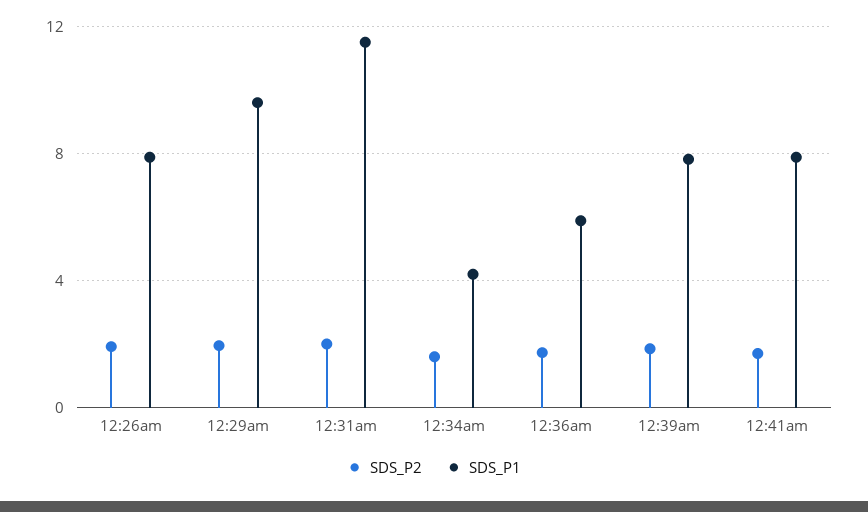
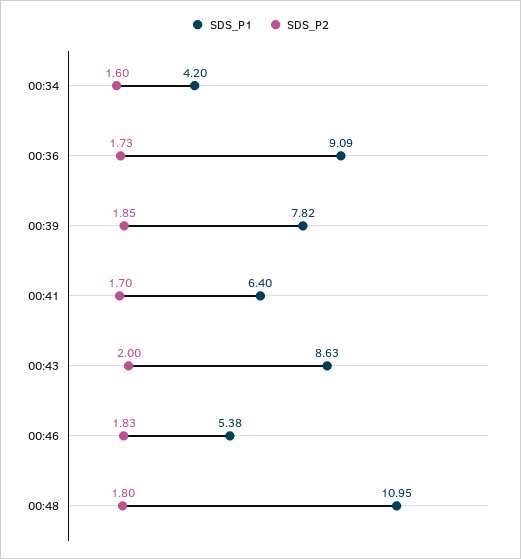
SDS_P2, 12:26am: 2 -> none
SDS_P1, 12:26am: 8 -> none
SDS_P2, 12:29am: 2 -> none
SDS_P1, 12:29am: 9.5 -> none
SDS_P2, 12:31am: 2 -> none
SDS_P1, 12:31am: 11.5 -> none
SDS_P1, 12:36am: 6 -> 9.09
SDS_P1, 12:41am: 8 -> 6.4
SDS_P1, 00:43: none -> 8.63
SDS_P2, 00:43: none -> 2
SDS_P1, 00:46: none -> 5.38
SDS_P2, 00:46: none -> 1.83
SDS_P1, 00:48: none -> 10.95
SDS_P2, 00:48: none -> 1.8

